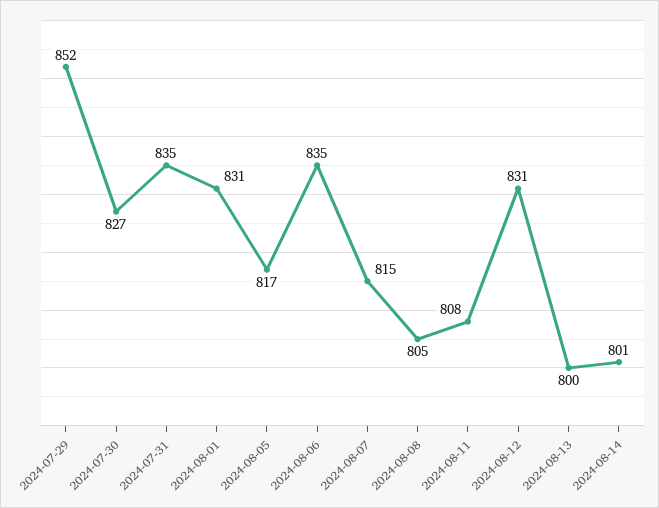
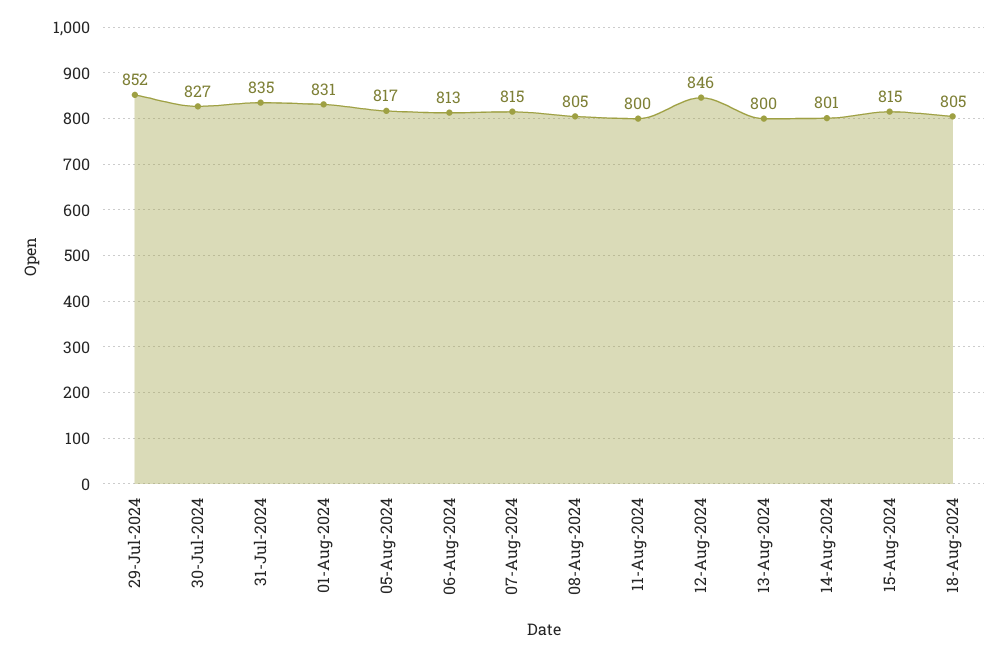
2024-08-06: 835 -> 813
2024-08-11: 808 -> 800
2024-08-12: 831 -> 846
15-Aug-2024: none -> 815
18-Aug-2024: none -> 805

